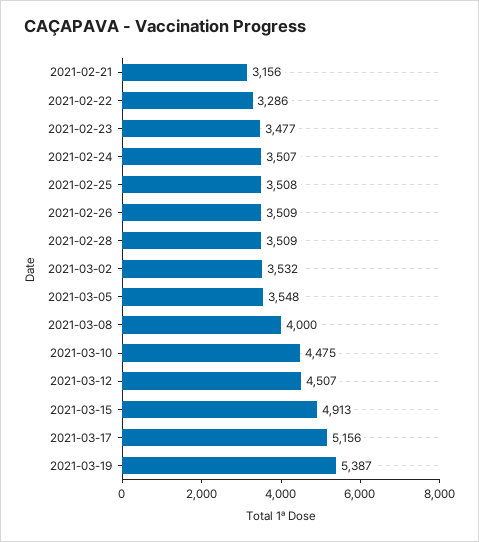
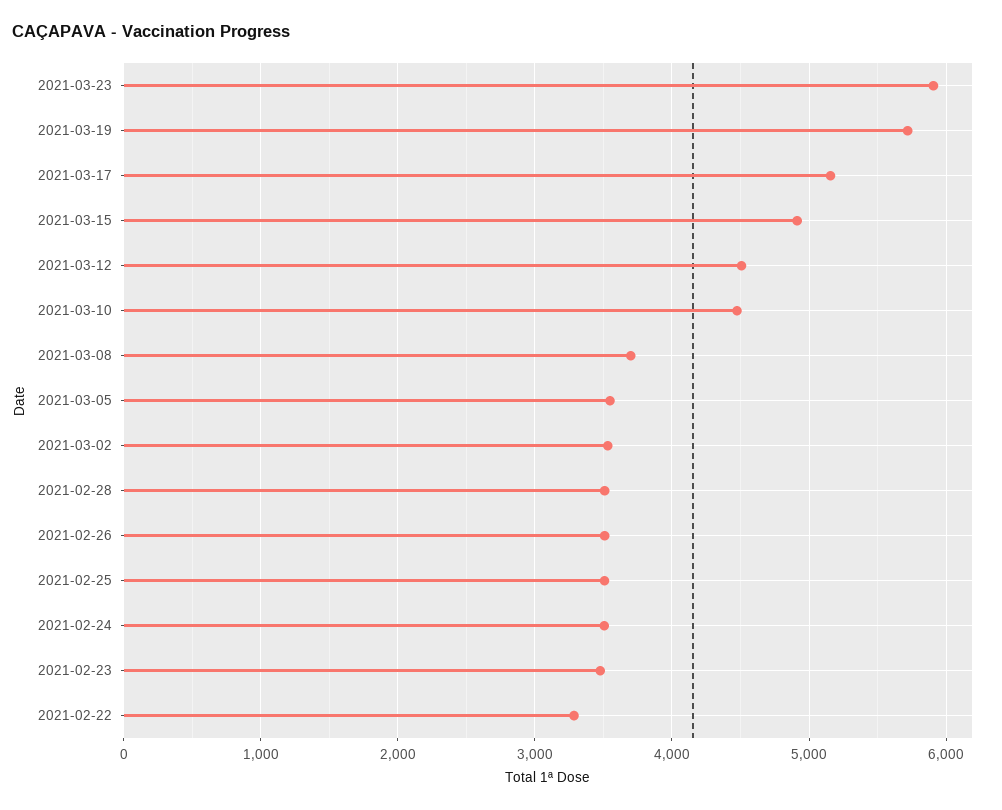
2021-02-21: 3156 -> none
2021-03-08: 4000 -> 3700
2021-03-19: 5387 -> 5700
2021-03-23: none -> 5900

